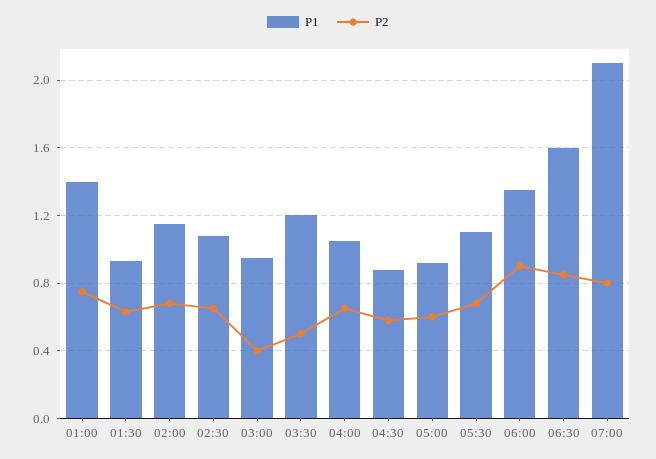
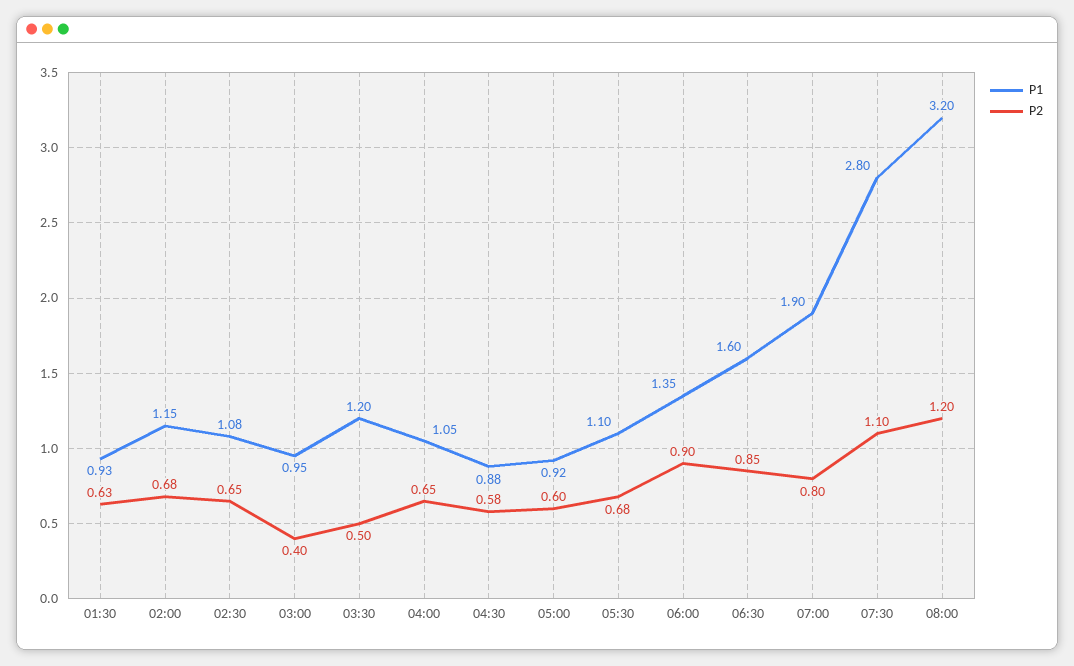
P1, 01:00: 1.4 -> none
P2, 01:00: 0.75 -> none
P1, 07:00: 2.1 -> 1.9
P1, 07:30: none -> 2.8
P2, 07:30: none -> 1.1
P1, 08:00: none -> 3.2
P2, 08:00: none -> 1.2

